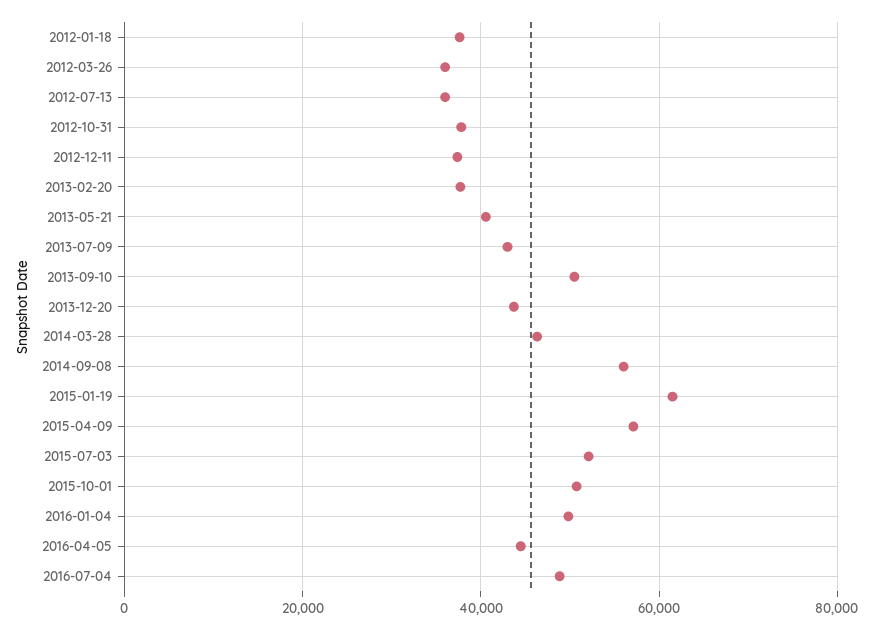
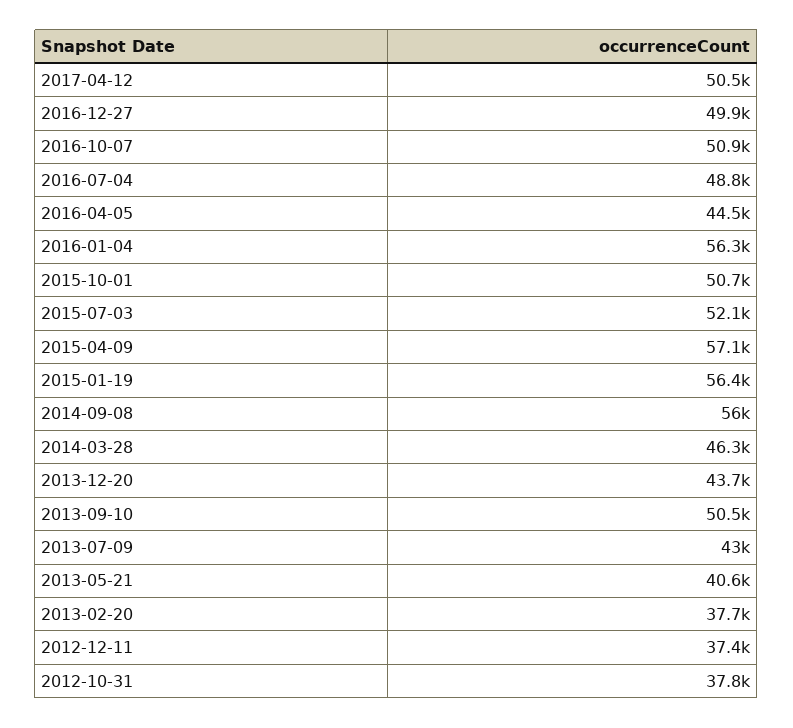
2012-01-18: 38000 -> none
2012-03-26: 36000 -> none
2012-07-13: 36000 -> none
2015-01-19: 62000 -> 56400
2016-01-04: 50000 -> 56300
2017-04-12: none -> 50500
2016-12-27: none -> 49900
2016-10-07: none -> 50900

